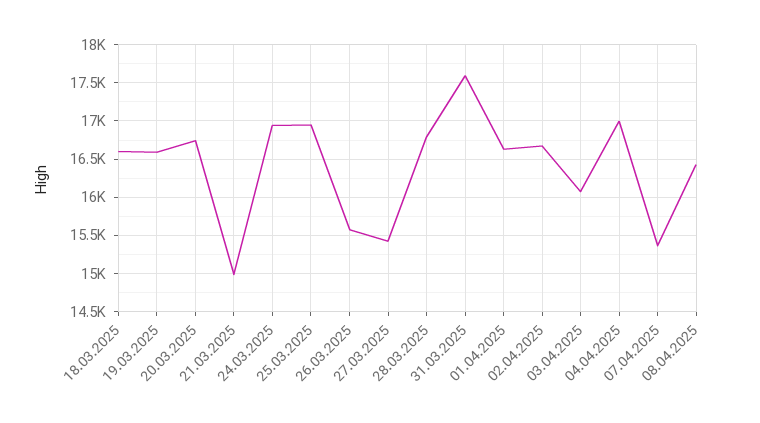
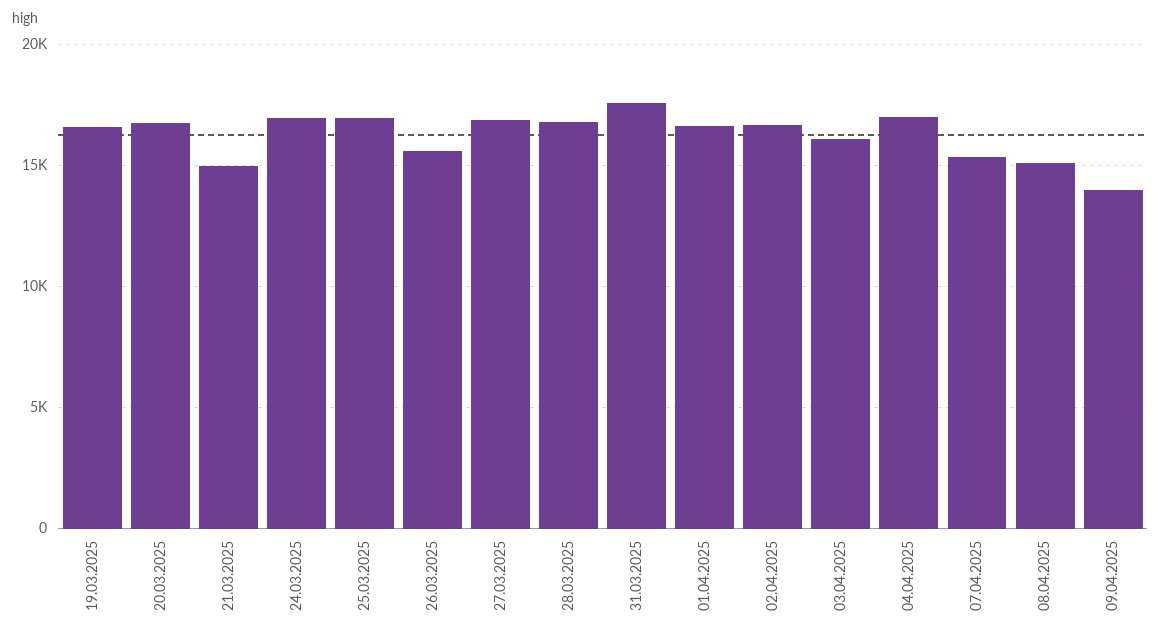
18.03.2025: 16600 -> none
27.03.2025: 15400 -> 17000
08.04.2025: 16400 -> 15000
09.04.2025: none -> 14000

